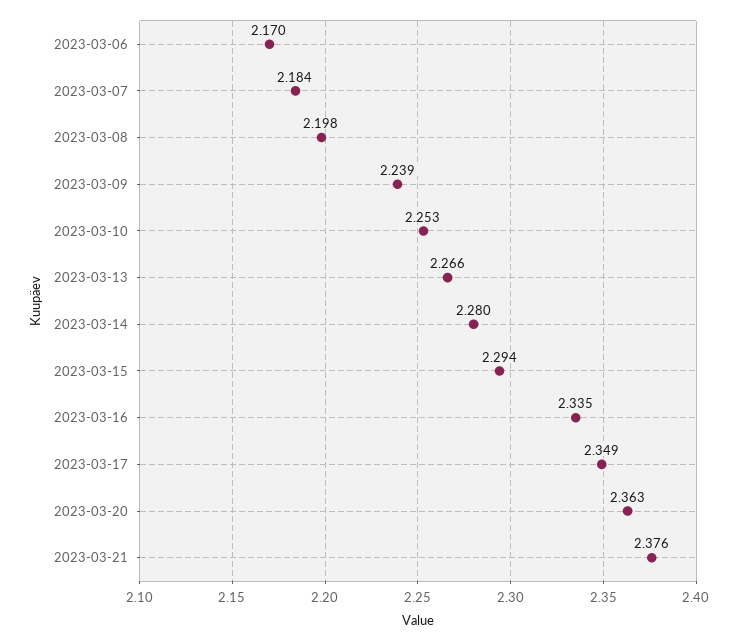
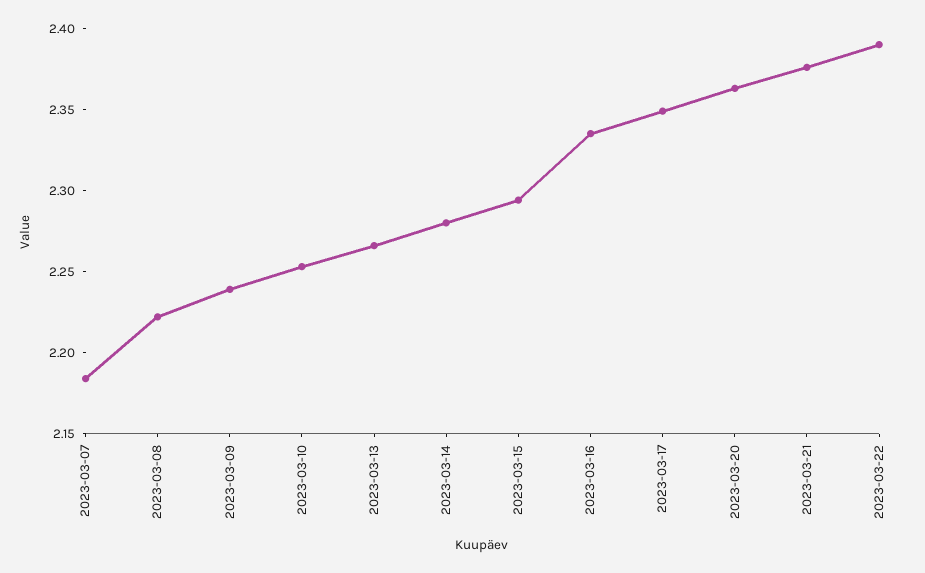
2023-03-06: 2.17 -> none
2023-03-08: 2.198 -> 2.22
2023-03-22: none -> 2.39

